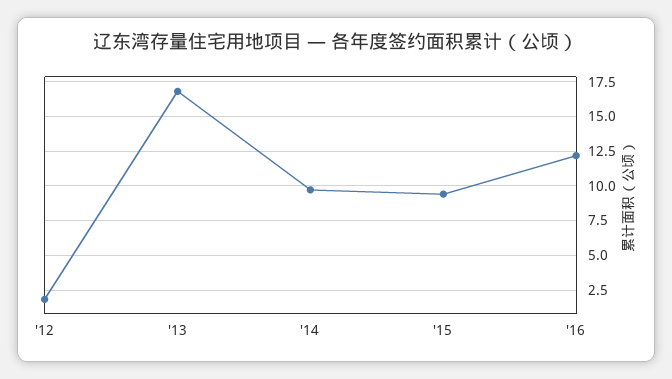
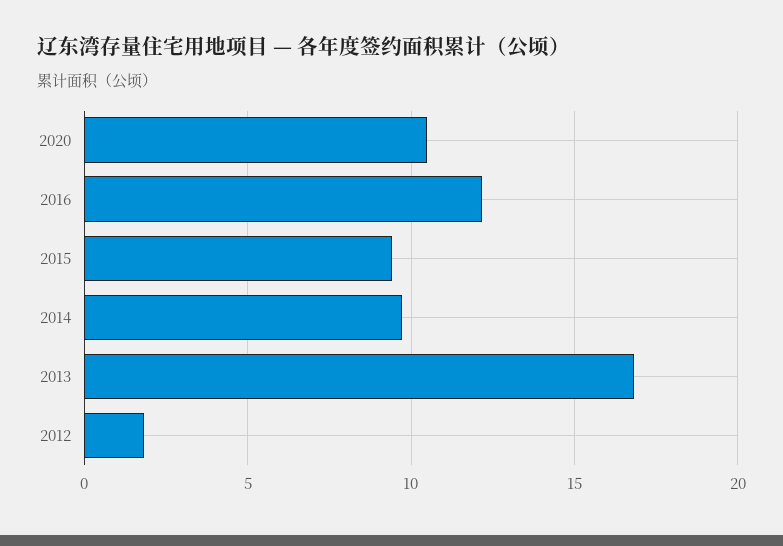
2020: none -> 10.5

